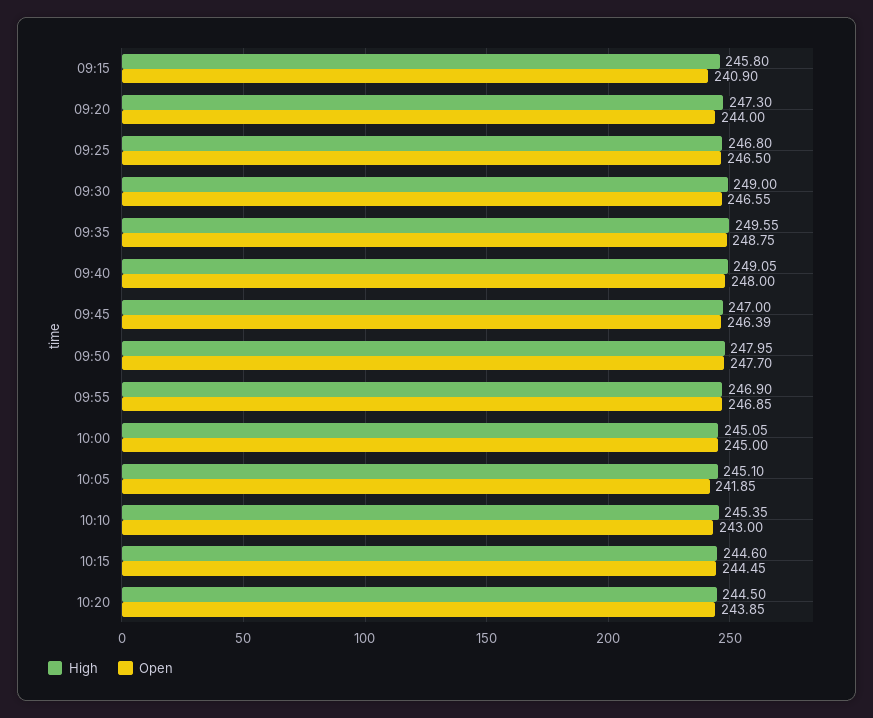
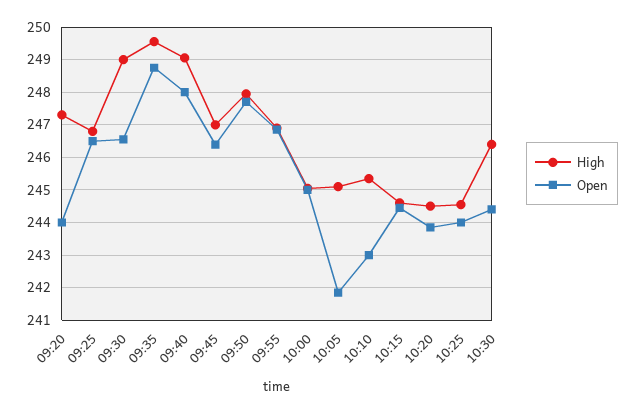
High, 09:15: 245.8 -> none
Open, 09:15: 240.9 -> none
High, 10:25: none -> 244.6
Open, 10:25: none -> 244
High, 10:30: none -> 246.4
Open, 10:30: none -> 244.4

